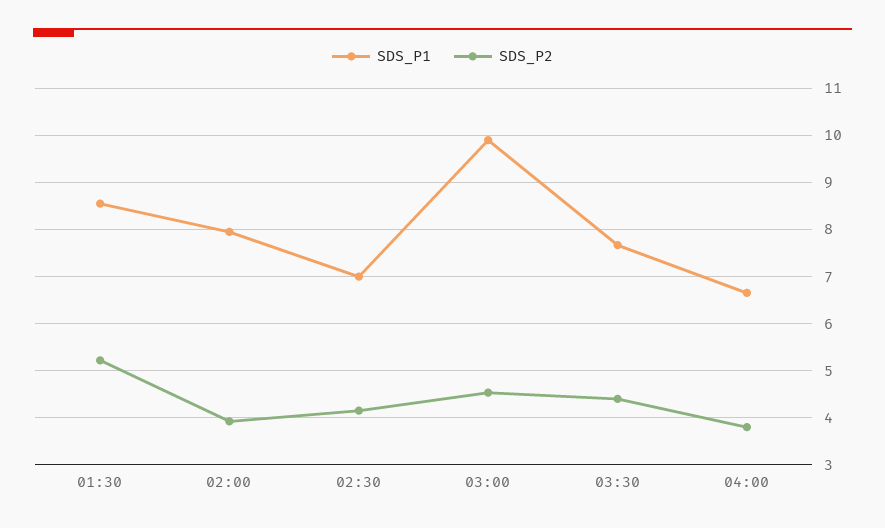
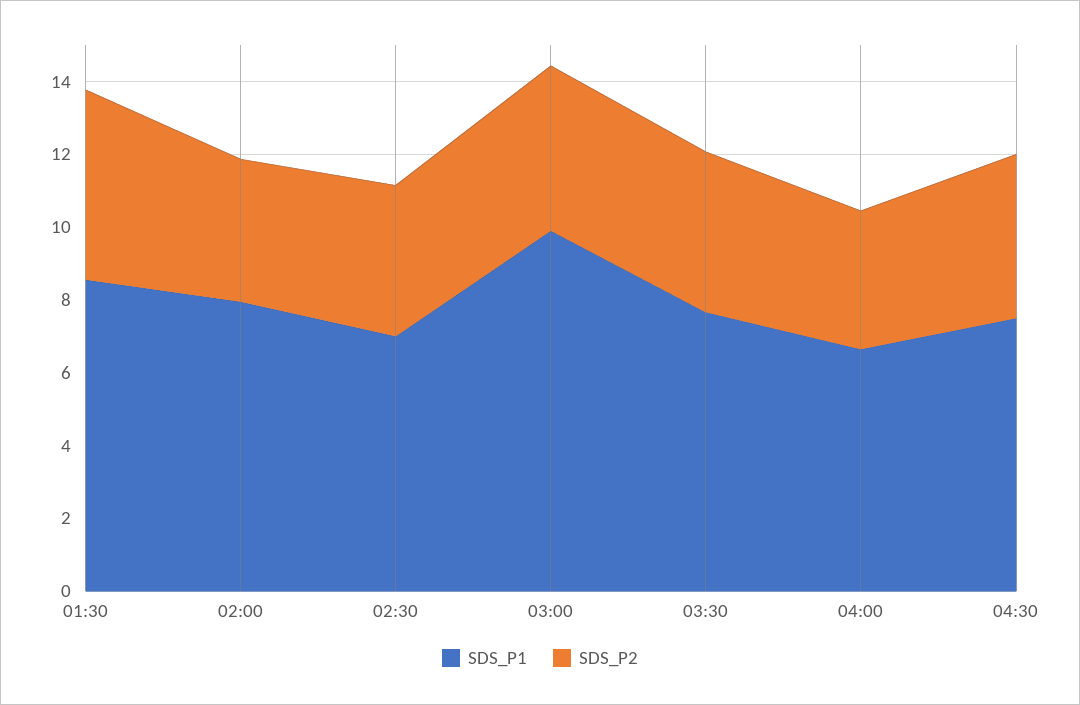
SDS_P1, 04:30: none -> 7.5
SDS_P2, 04:30: none -> 4.5

